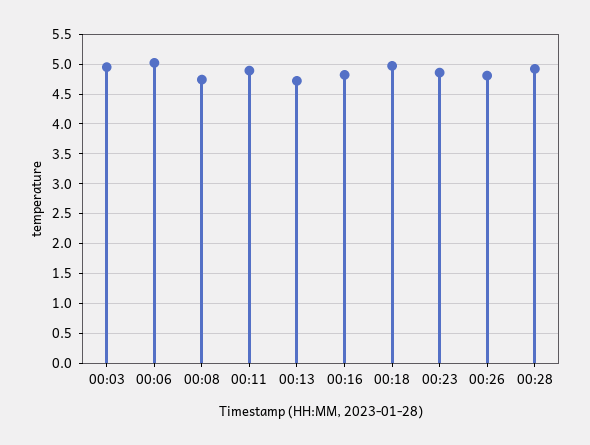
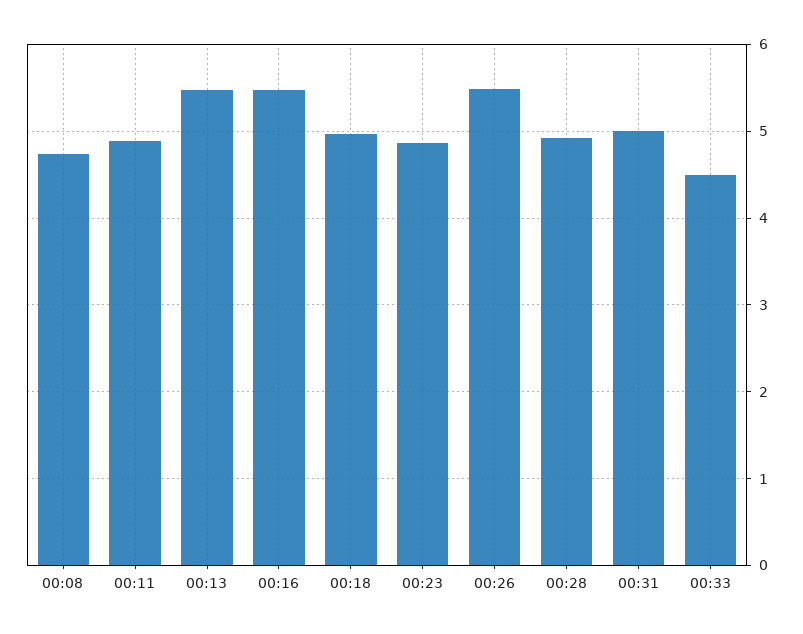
00:03: 5 -> none
00:06: 5 -> none
00:13: 4.75 -> 5.5
00:16: 4.75 -> 5.5
00:26: 4.75 -> 5.5
00:31: none -> 5
00:33: none -> 4.5

